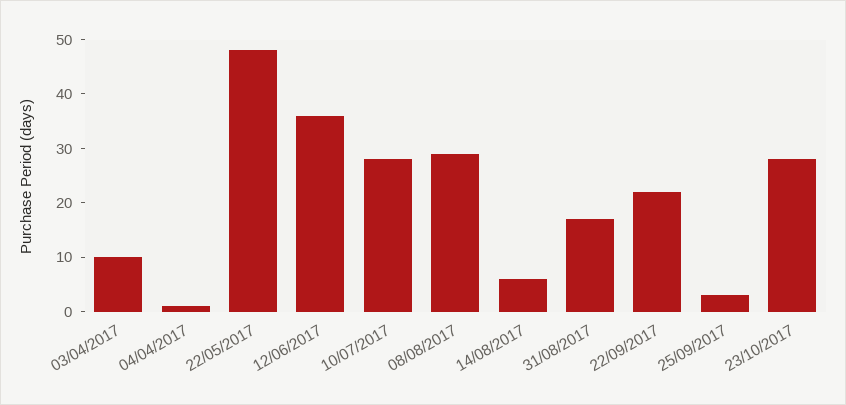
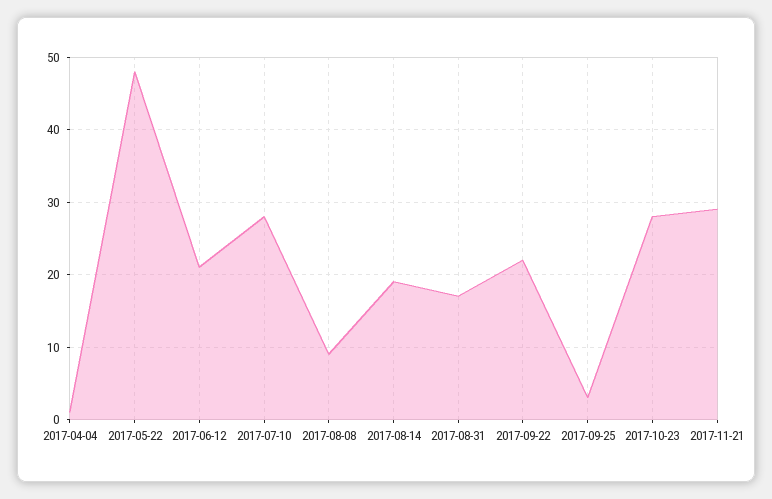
03/04/2017: 10 -> none
12/06/2017: 35 -> 21
08/08/2017: 30 -> 9
14/08/2017: 5 -> 19
2017-11-21: none -> 29

